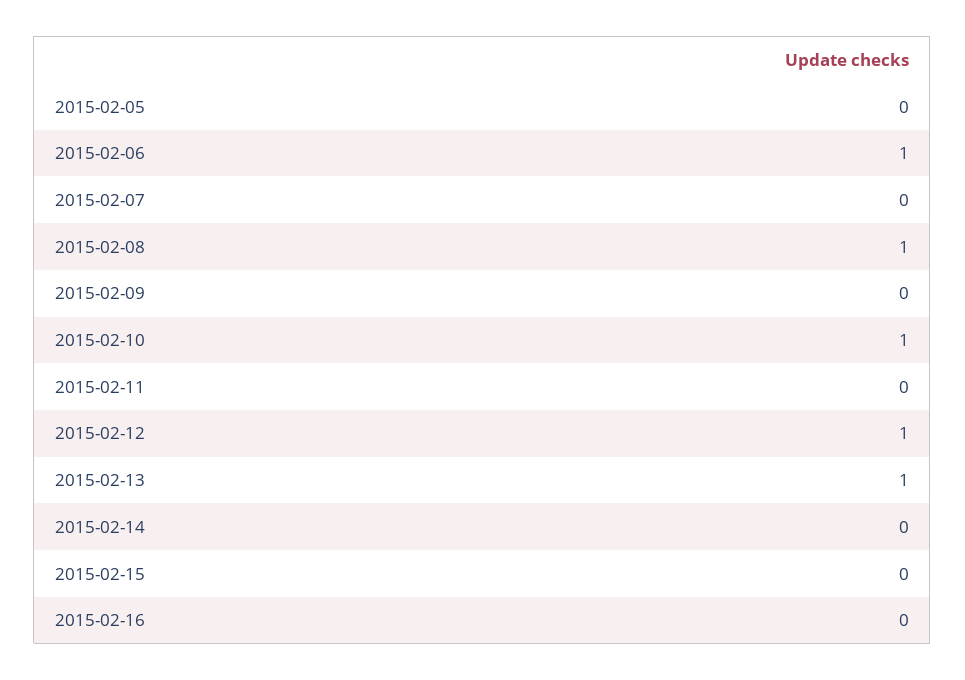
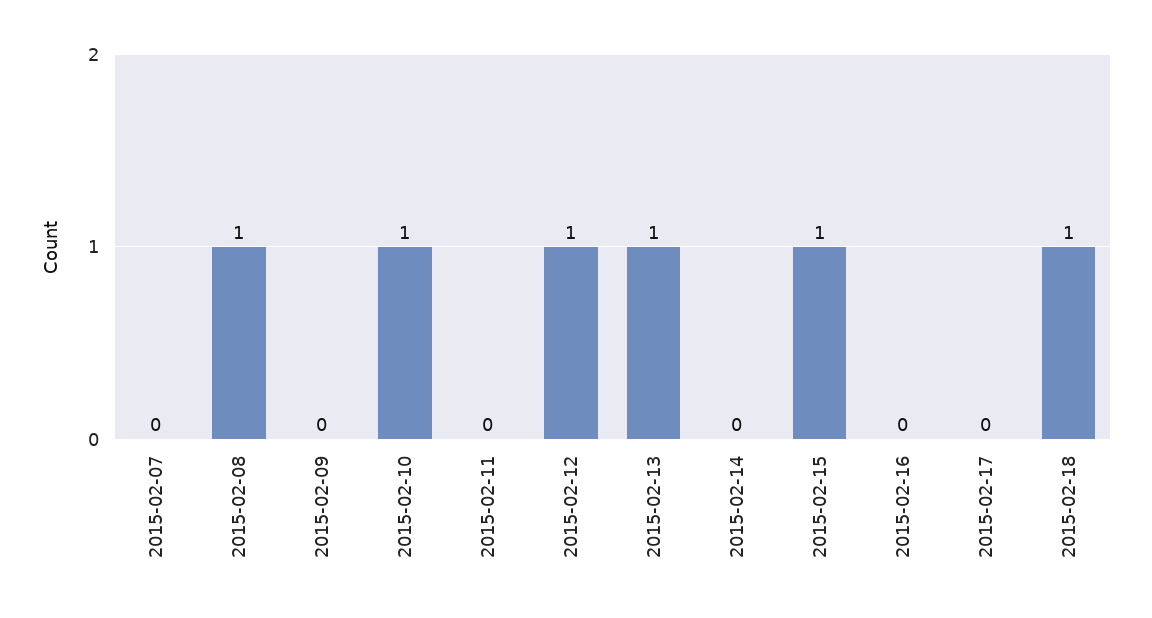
2015-02-05: 0 -> none
2015-02-06: 1 -> none
2015-02-15: 0 -> 1
2015-02-17: none -> 0
2015-02-18: none -> 1

